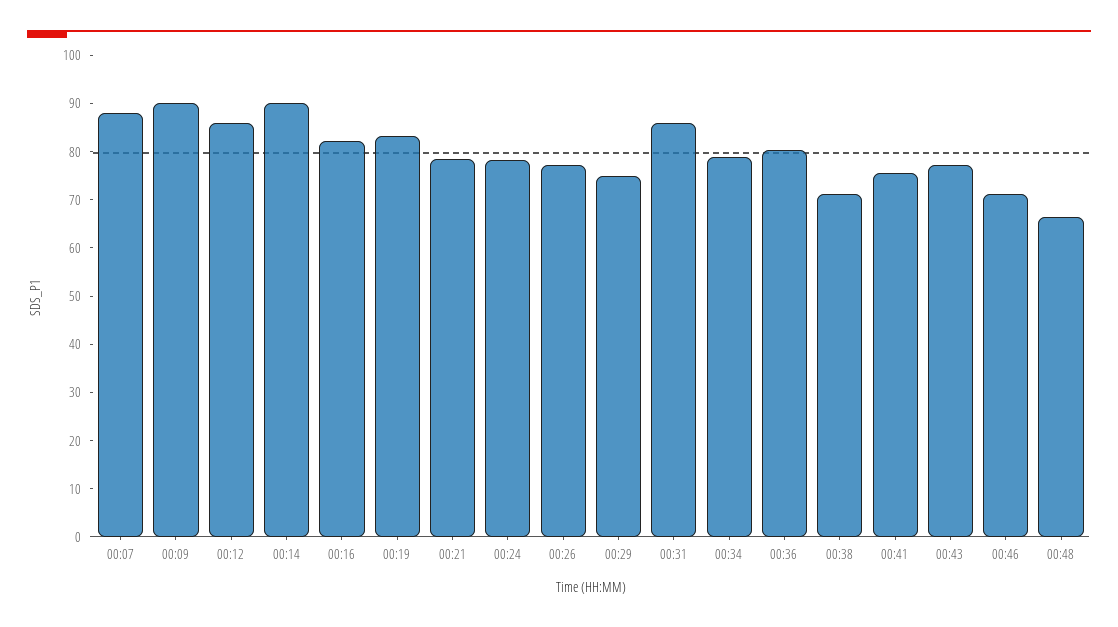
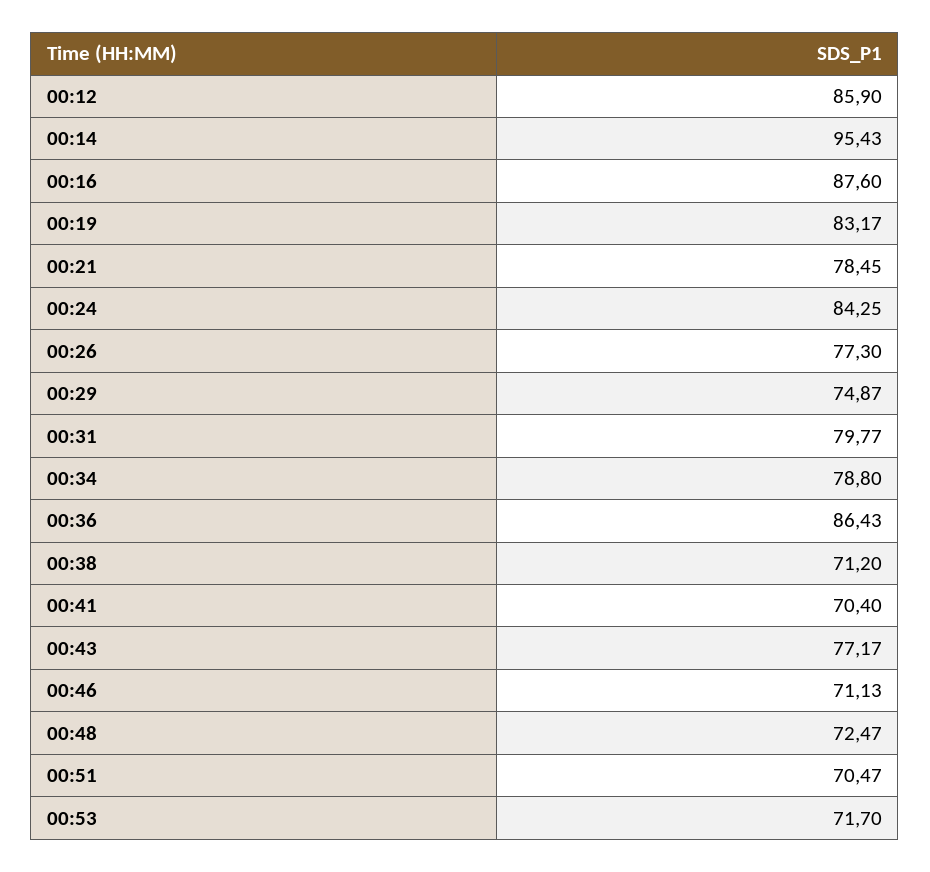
00:07: 88 -> none
00:09: 90 -> none
00:14: 90 -> 95.43
00:16: 82 -> 87.6
00:24: 78 -> 84.25
00:31: 86 -> 79.77
00:36: 80 -> 86.43
00:41: 76 -> 70.4
00:48: 66 -> 72.47
00:51: none -> 70.47
00:53: none -> 71.7

